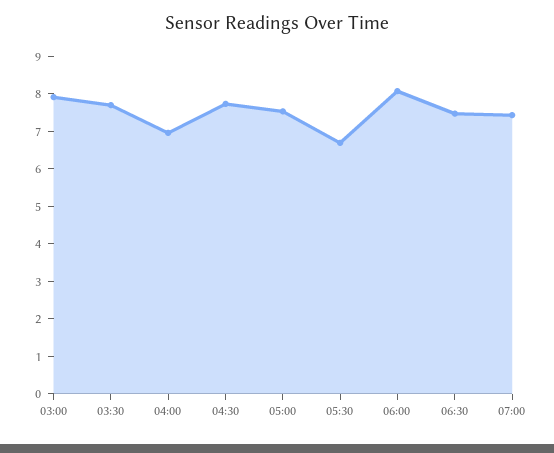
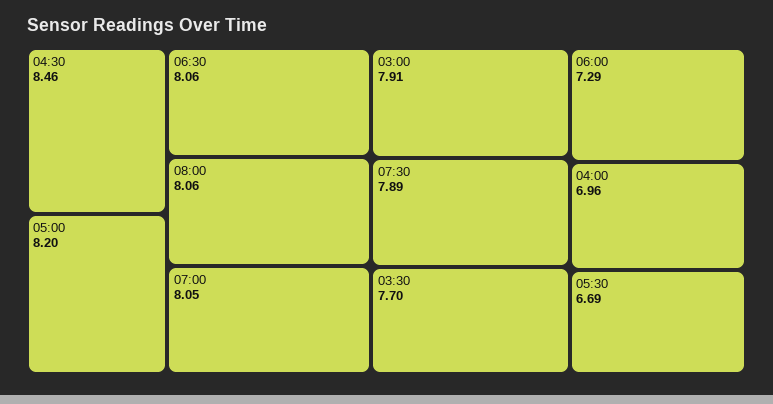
04:30: 7.75 -> 8.46
05:00: 7.5 -> 8.2
06:00: 8 -> 7.29
06:30: 7.5 -> 8.06
07:00: 7.5 -> 8.05
08:00: none -> 8.06
07:30: none -> 7.89

